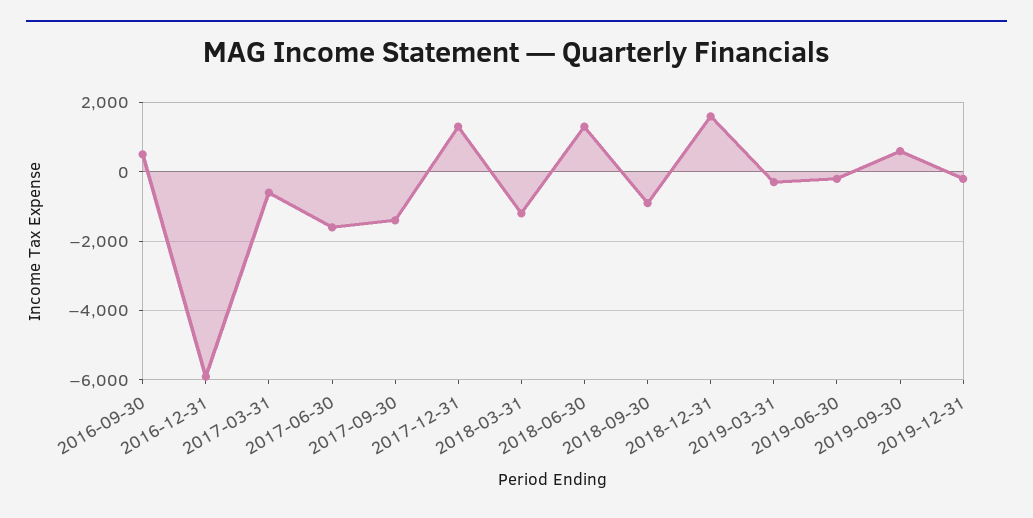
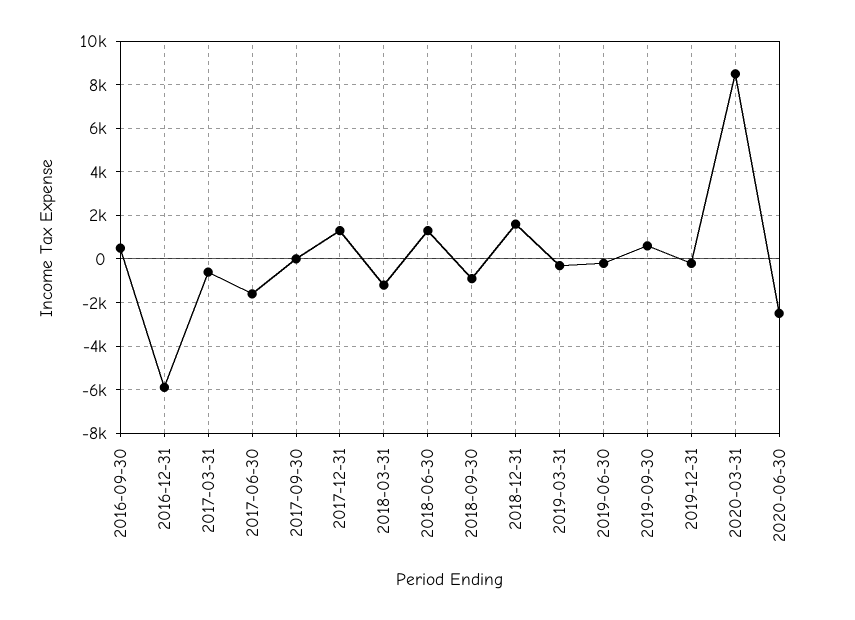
2017-09-30: -1400 -> 0
2020-03-31: none -> 8500
2020-06-30: none -> -2500

